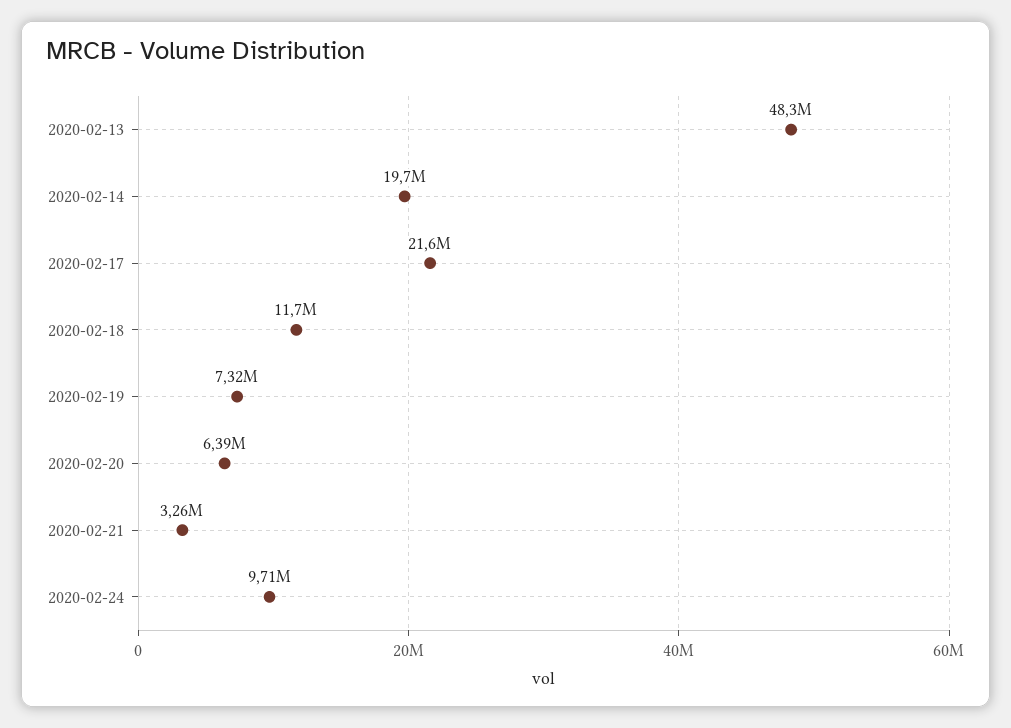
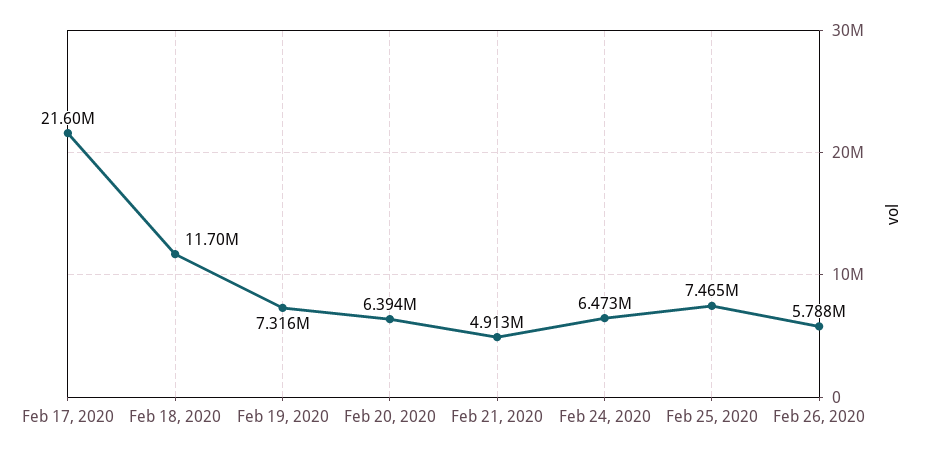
2020-02-13: 48300000 -> none
2020-02-14: 19700000 -> none
2020-02-21: 3260000 -> 4913000
2020-02-24: 9710000 -> 6473000
Feb 25, 2020: none -> 7465000
Feb 26, 2020: none -> 5788000

